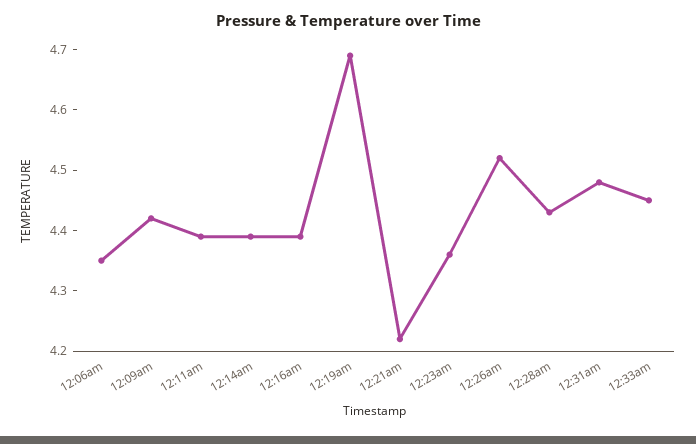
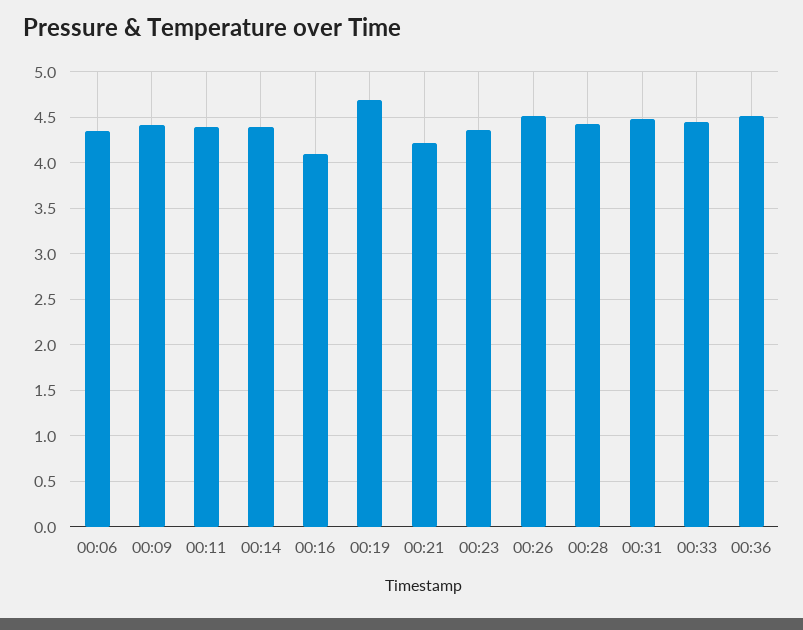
12:16am: 4.4 -> 4.1
00:36: none -> 4.5

